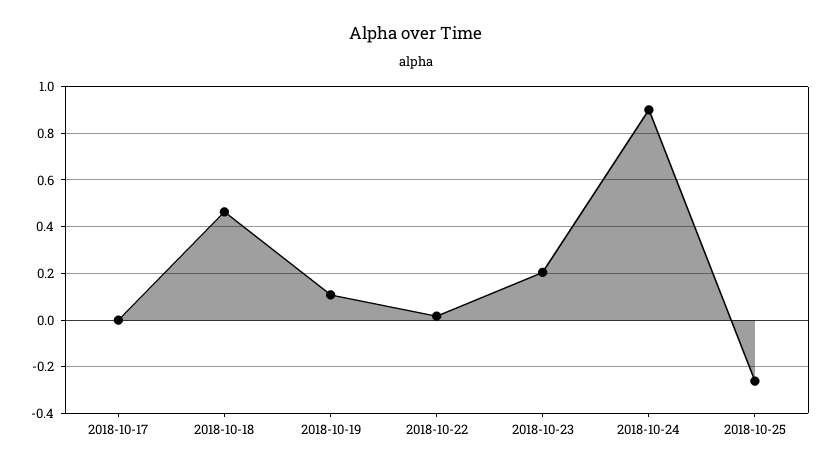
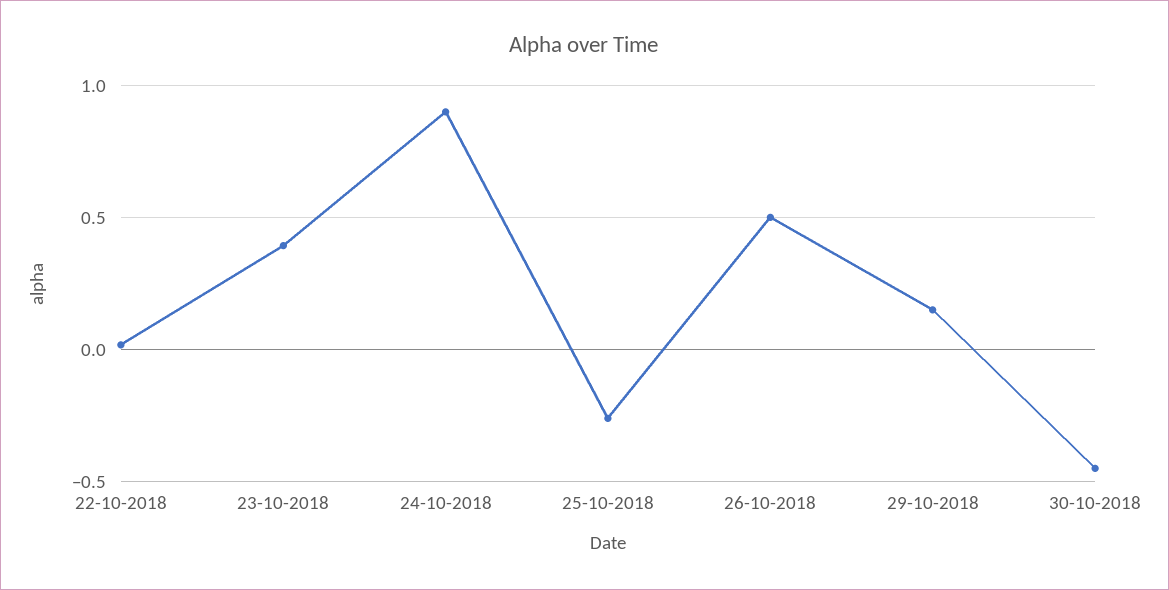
2018-10-17: 0 -> none
2018-10-18: 0.45 -> none
2018-10-19: 0.1 -> none
2018-10-23: 0.2 -> 0.4
26-10-2018: none -> 0.5
29-10-2018: none -> 0.15
30-10-2018: none -> -0.45

